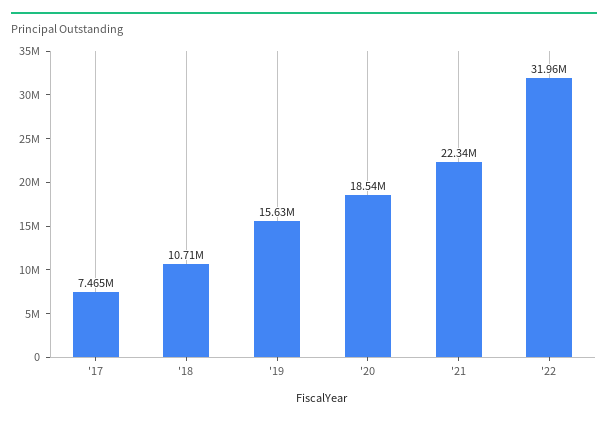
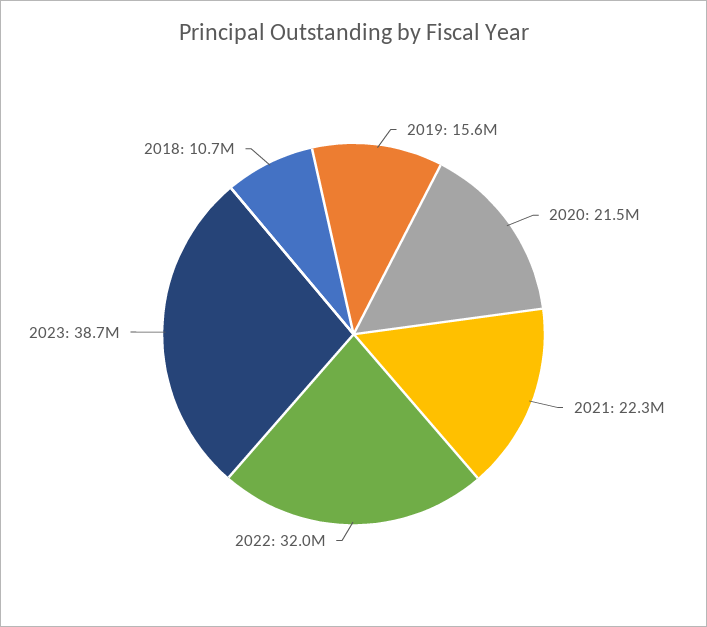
'17: 7465000 -> none
'20: 18540000 -> 21500000
2023: none -> 38700000

